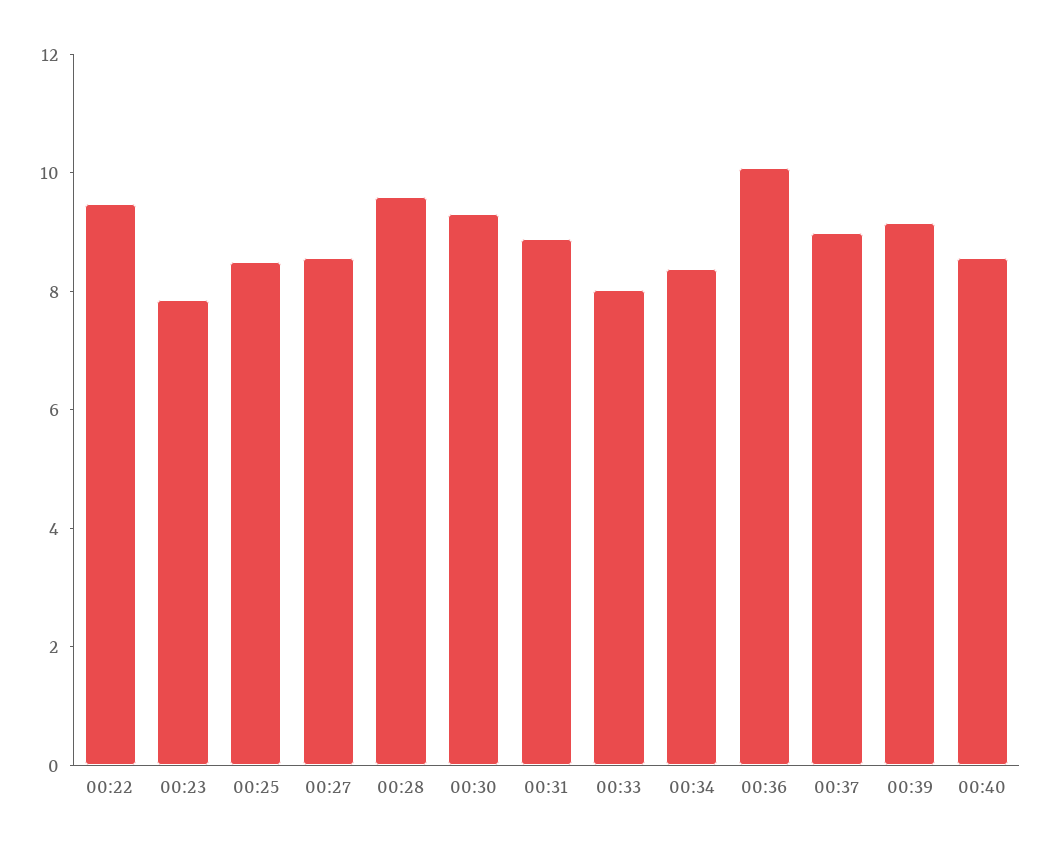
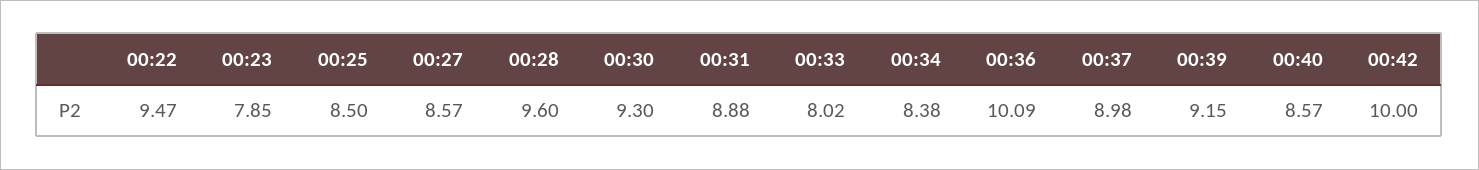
00:42: none -> 10

